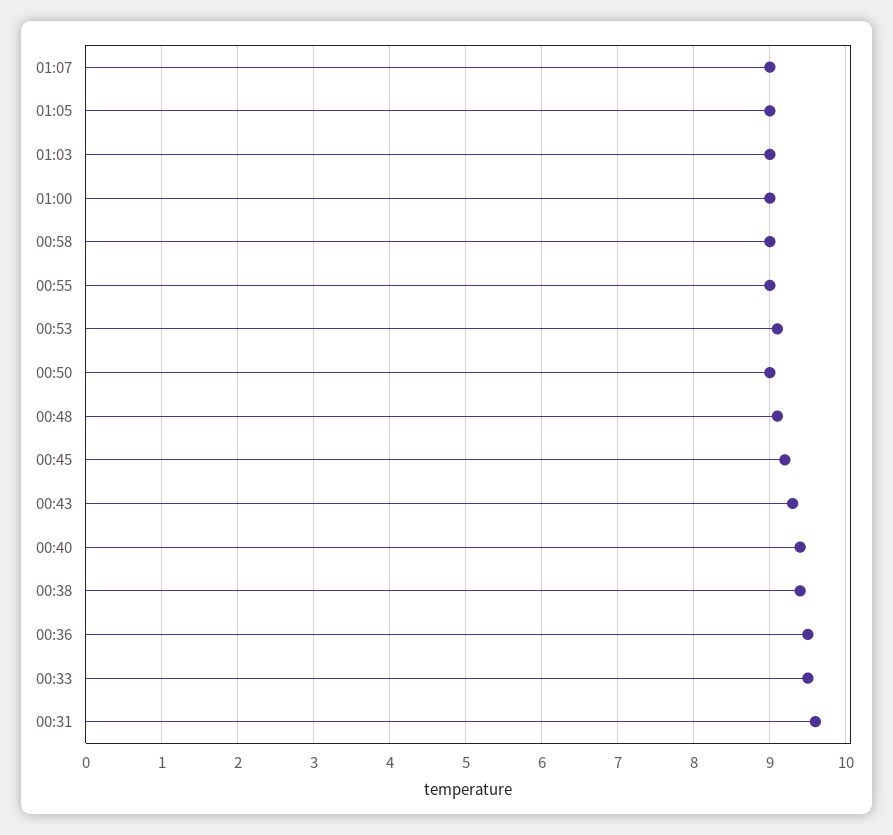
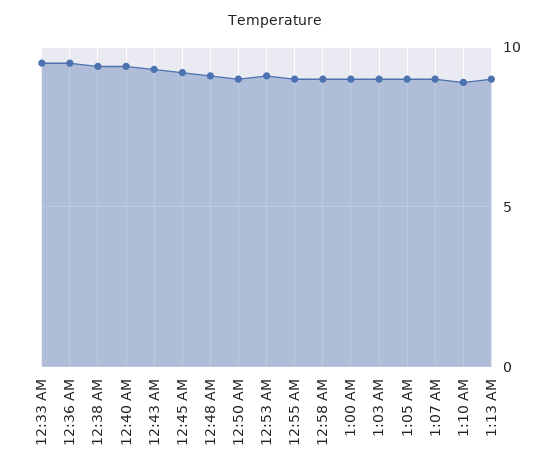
00:31: 9.6 -> none
1:10 AM: none -> 9
1:13 AM: none -> 9

